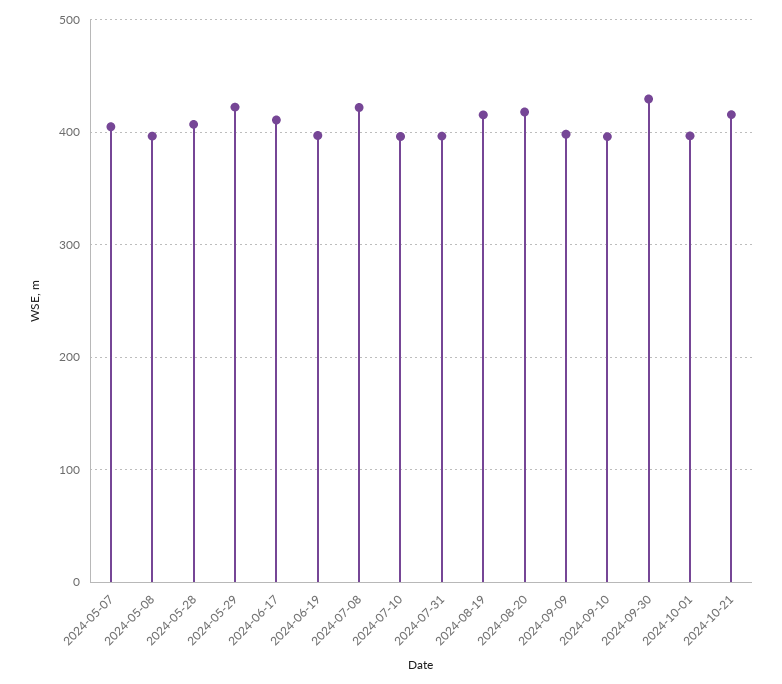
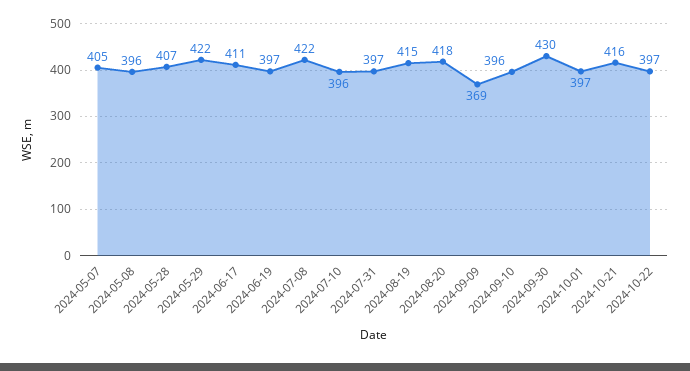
2024-09-09: 400 -> 369
2024-10-22: none -> 397

